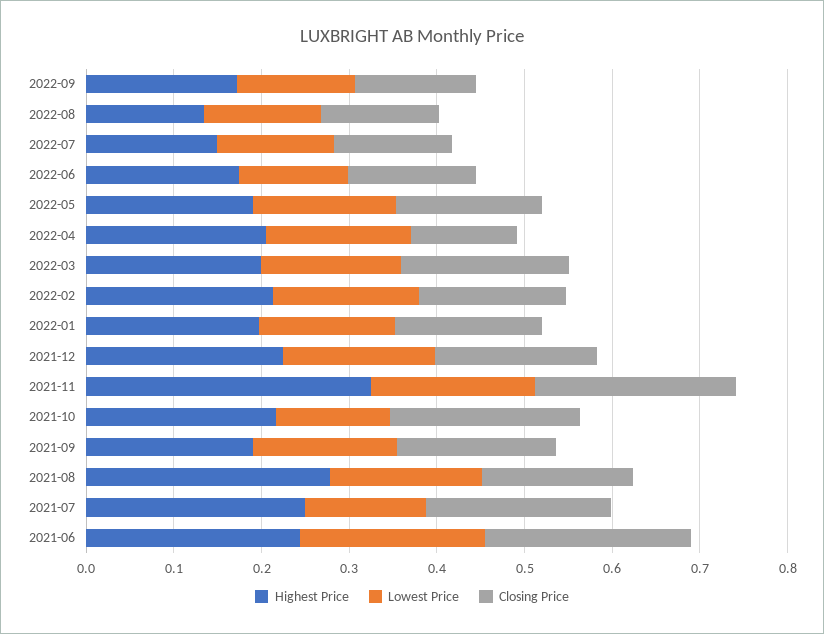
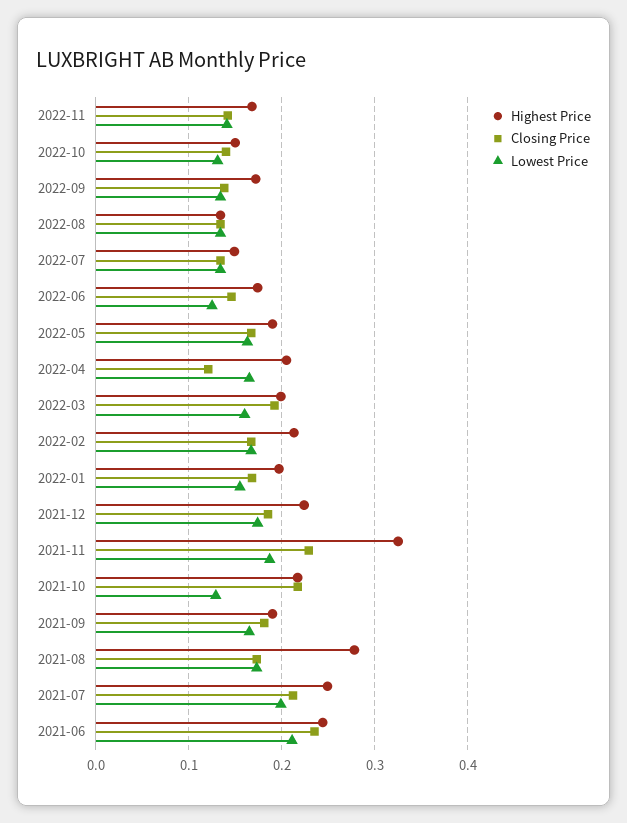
Lowest Price, 2021-07: 0.14 -> 0.2
Highest Price, 2022-11: none -> 0.17
Closing Price, 2022-11: none -> 0.14
Lowest Price, 2022-11: none -> 0.14
Highest Price, 2022-10: none -> 0.15
Closing Price, 2022-10: none -> 0.14
Lowest Price, 2022-10: none -> 0.13

